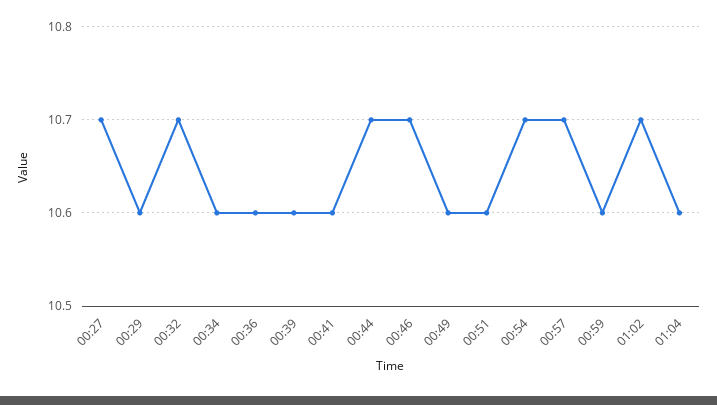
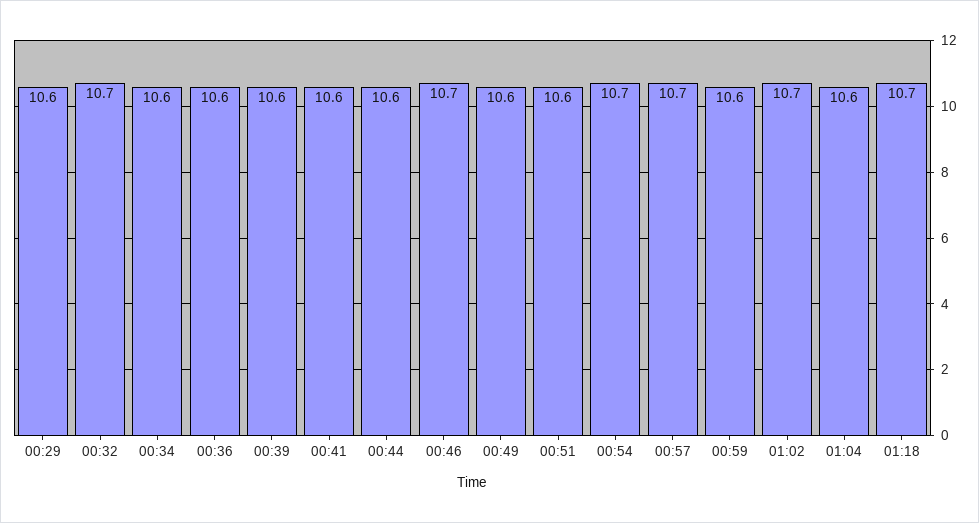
00:27: 10.7 -> none
00:44: 10.7 -> 10.6
01:18: none -> 10.7

